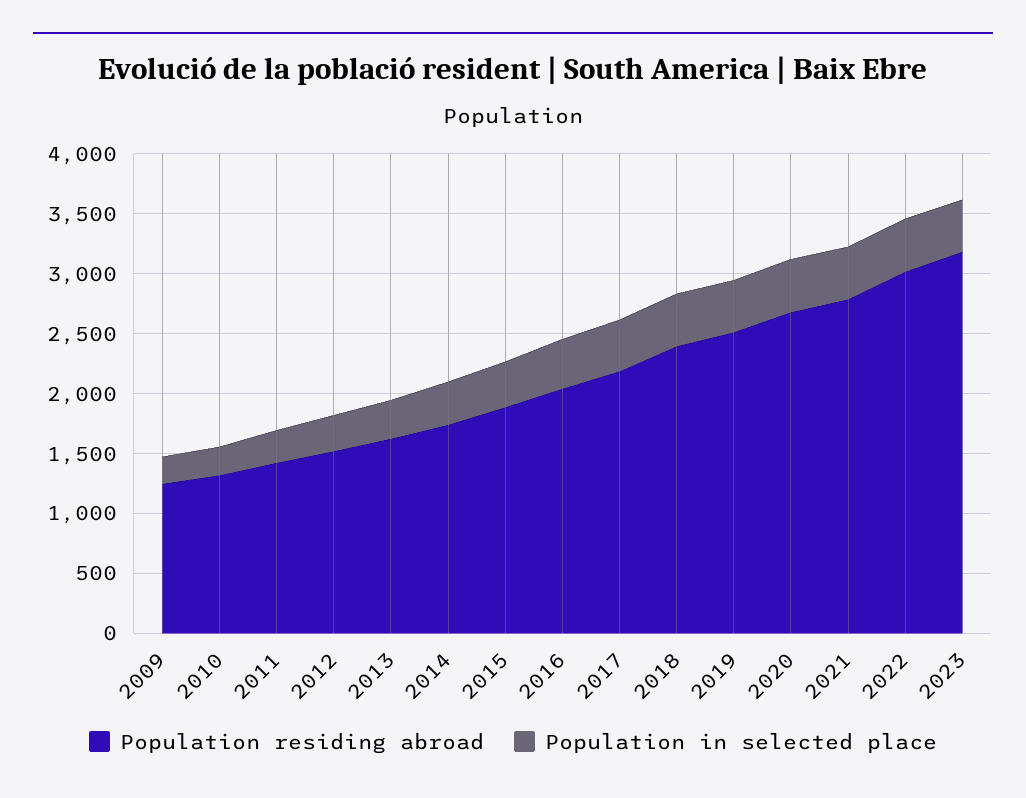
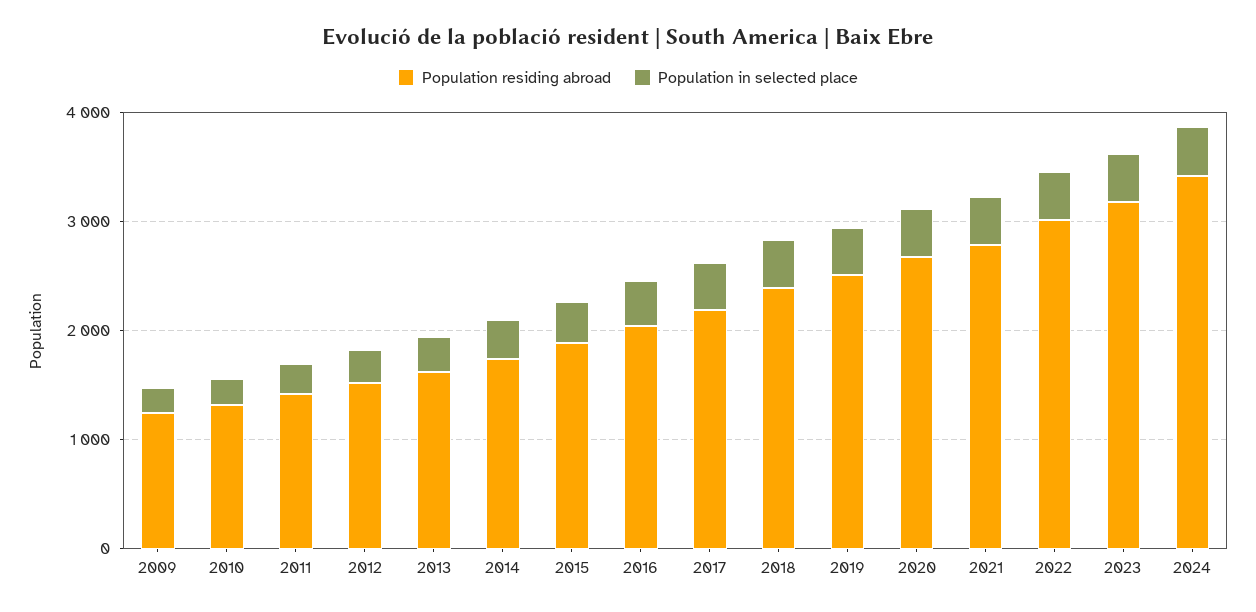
Population residing abroad, 2024: none -> 3400
Population in selected place, 2024: none -> 400

